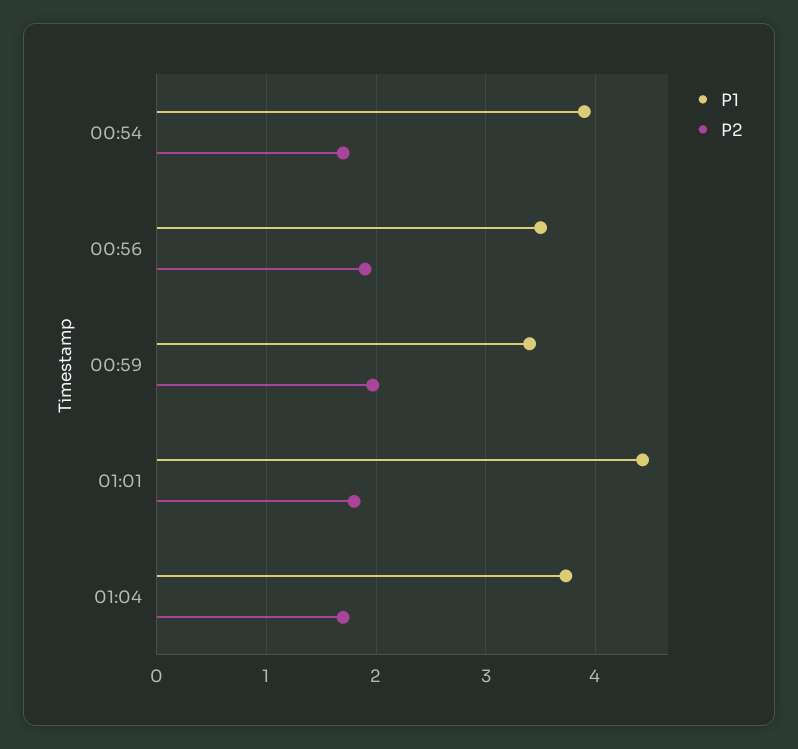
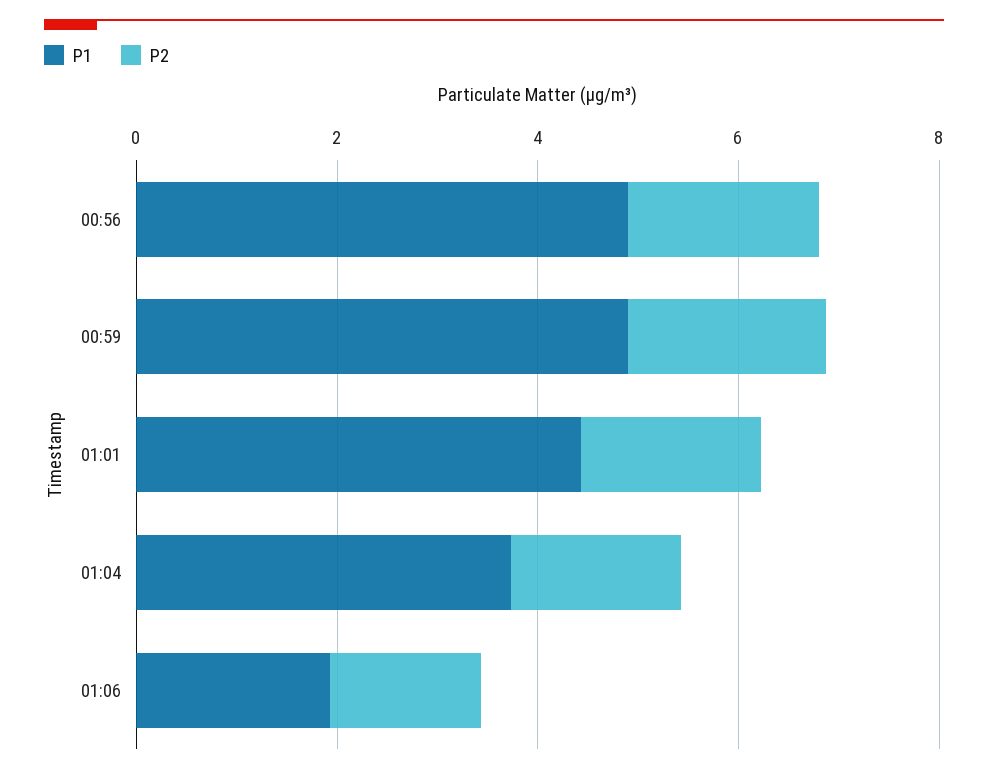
P1, 00:54: 3.9 -> none
P2, 00:54: 1.7 -> none
P1, 00:56: 3.5 -> 5
P1, 00:59: 3.4 -> 5
P1, 01:06: none -> 2
P2, 01:06: none -> 1.5

